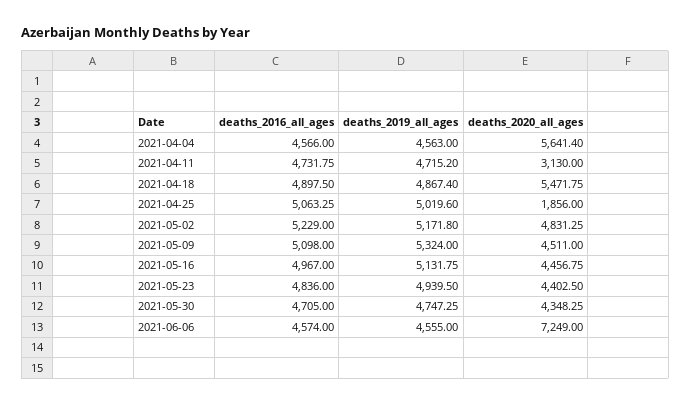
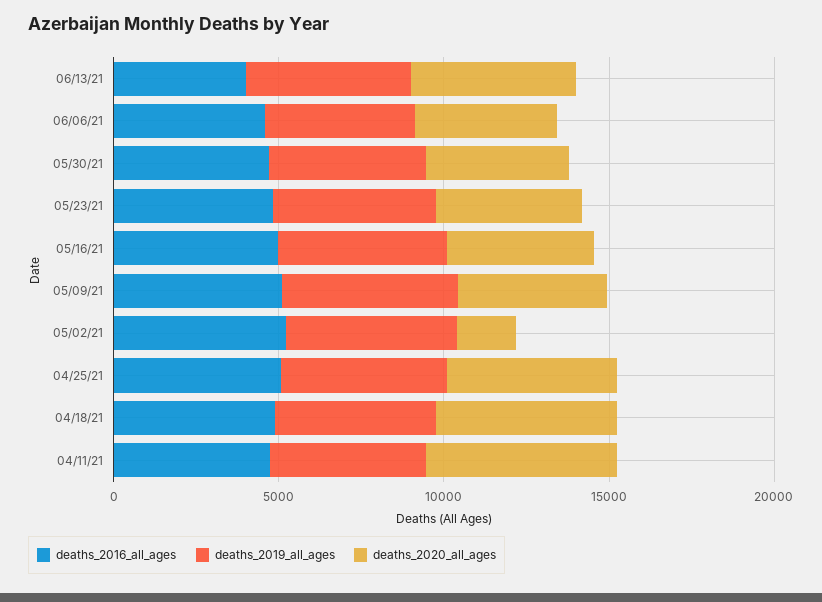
deaths_2016_all_ages, 2021-04-04: 4566 -> none
deaths_2019_all_ages, 2021-04-04: 4563 -> none
deaths_2020_all_ages, 2021-04-04: 5641.4 -> none
deaths_2020_all_ages, 2021-04-11: 3130 -> 6000
deaths_2020_all_ages, 2021-04-25: 1856 -> 5000
deaths_2020_all_ages, 2021-05-02: 4831.25 -> 2000
deaths_2020_all_ages, 2021-06-06: 7249 -> 4000
deaths_2016_all_ages, 06/13/21: none -> 4000
deaths_2019_all_ages, 06/13/21: none -> 5000
deaths_2020_all_ages, 06/13/21: none -> 5000

